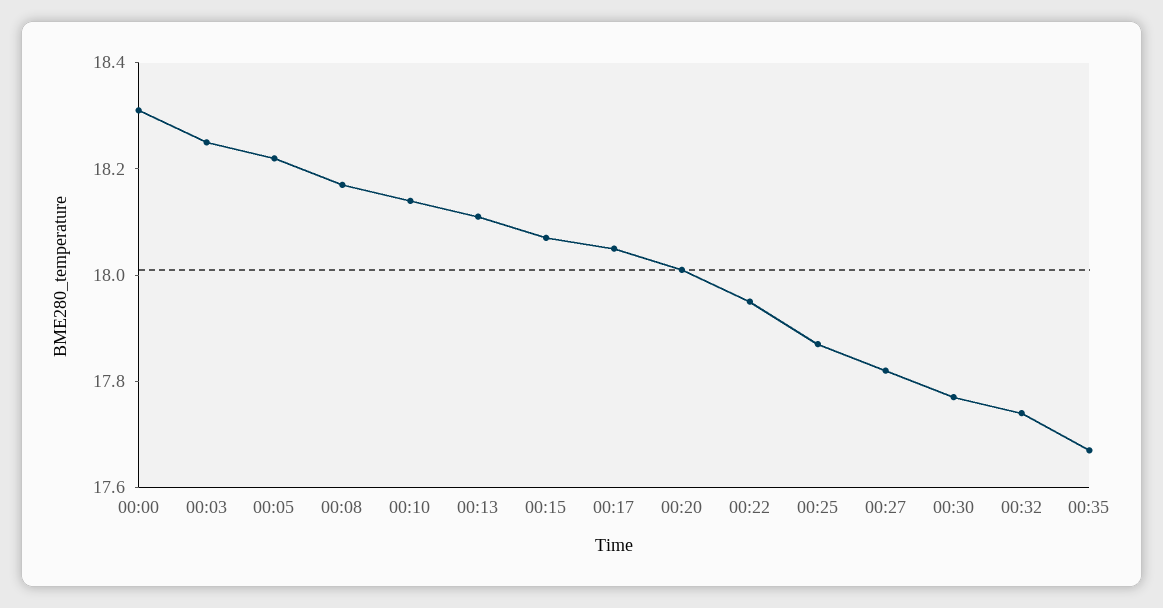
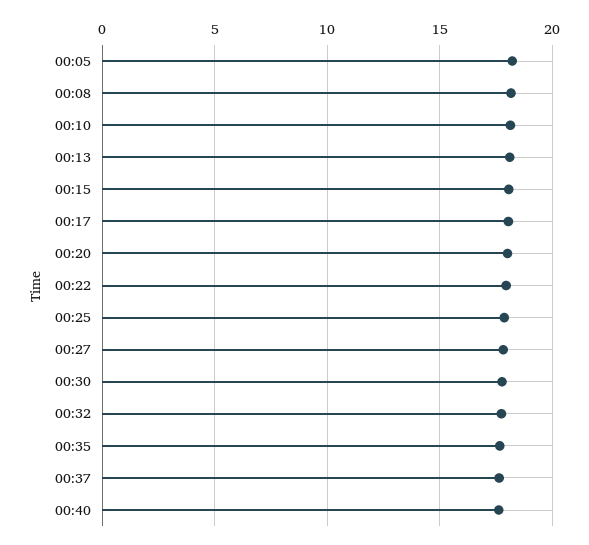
00:00: 18.3 -> none
00:03: 18.25 -> none
00:37: none -> 17.5
00:40: none -> 17.5

